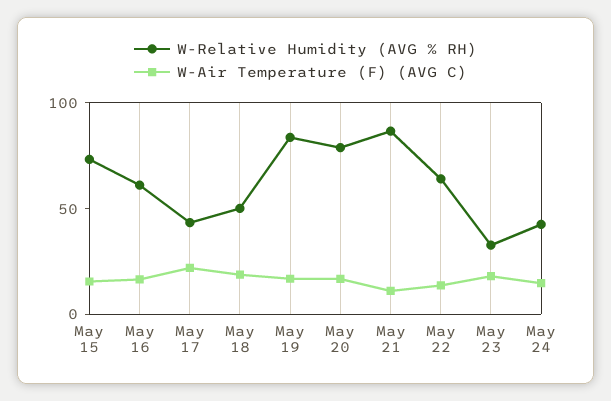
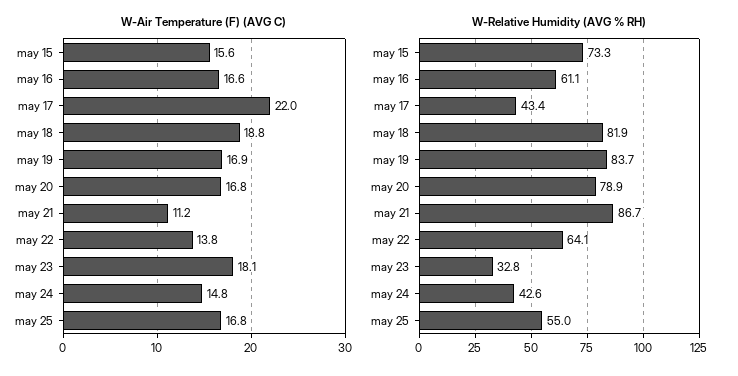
W-Relative Humidity (AVG % RH), May 18: 50 -> 81.9
W-Air Temperature (F) (AVG C), may 25: none -> 16.8
W-Relative Humidity (AVG % RH), may 25: none -> 55

